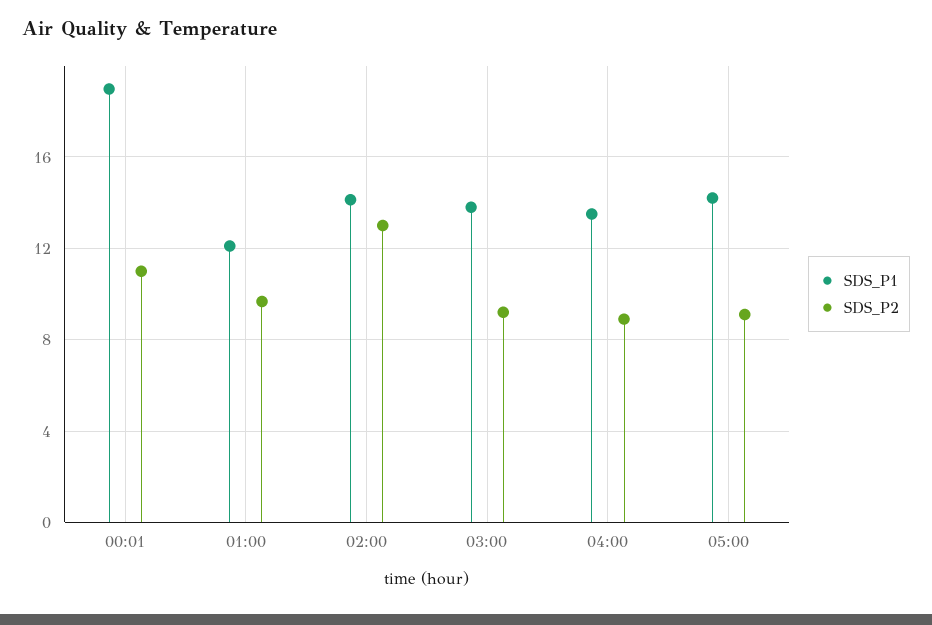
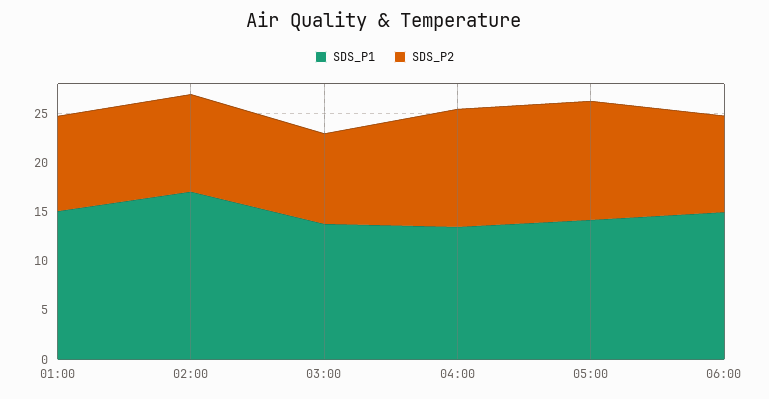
SDS_P1, 00:01: 19 -> none
SDS_P2, 00:01: 11 -> none
SDS_P1, 01:00: 12 -> 15
SDS_P1, 02:00: 14 -> 17
SDS_P2, 02:00: 13 -> 10
SDS_P2, 04:00: 9 -> 12
SDS_P2, 05:00: 9 -> 12
SDS_P1, 06:00: none -> 15
SDS_P2, 06:00: none -> 10

